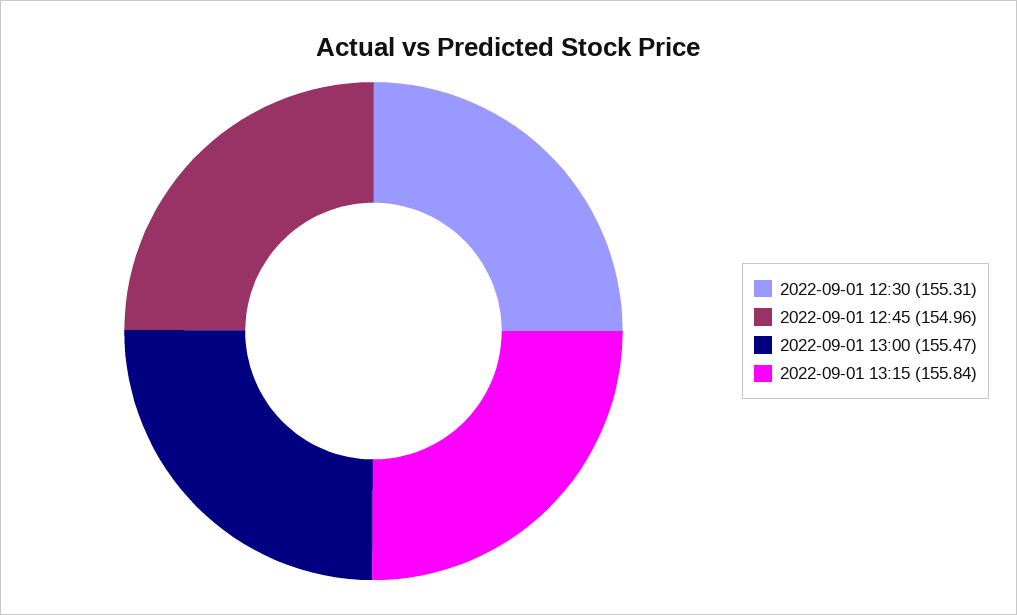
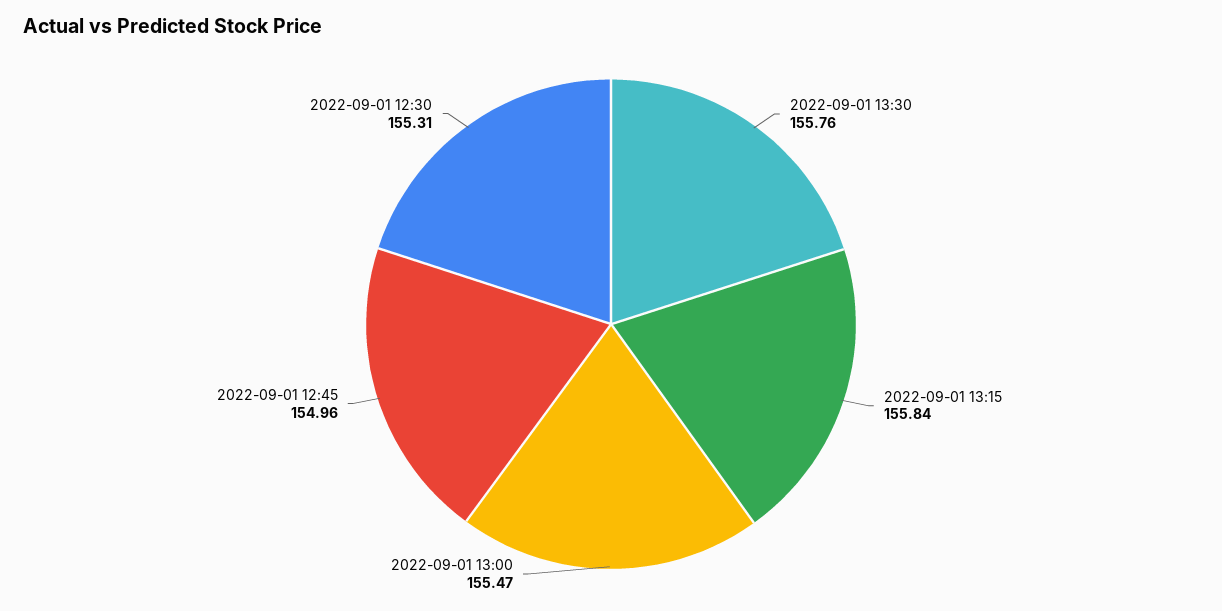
2022-09-01 13:30: none -> 155.76

